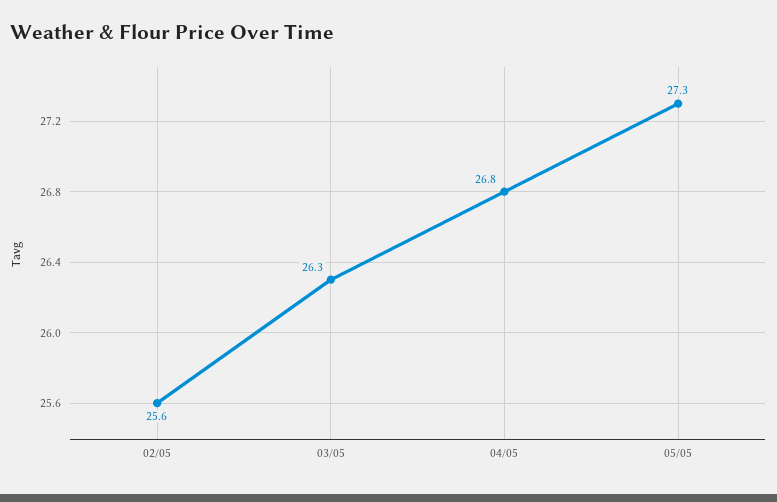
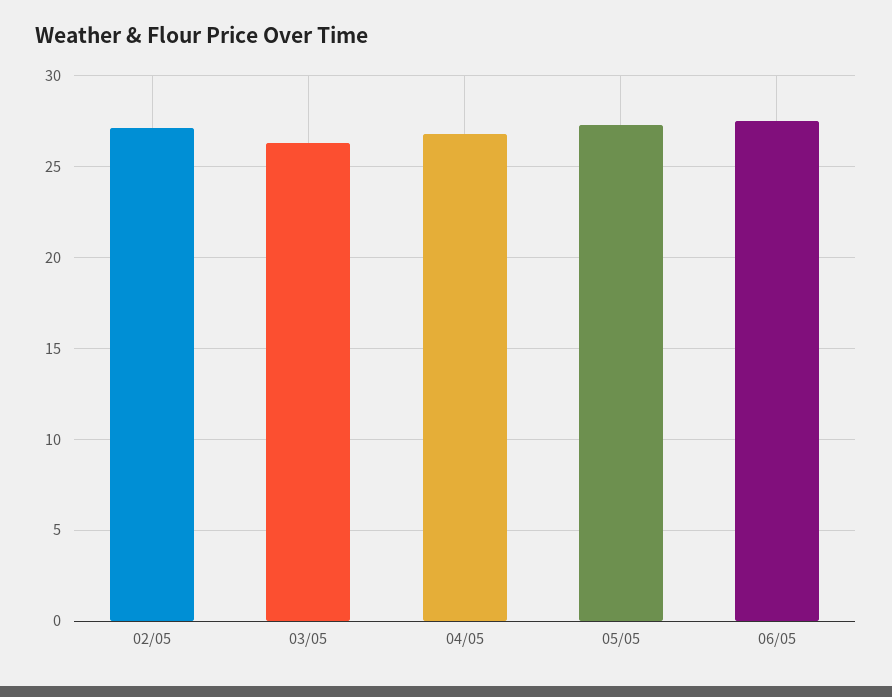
02/05: 25.6 -> 27
06/05: none -> 27.5

